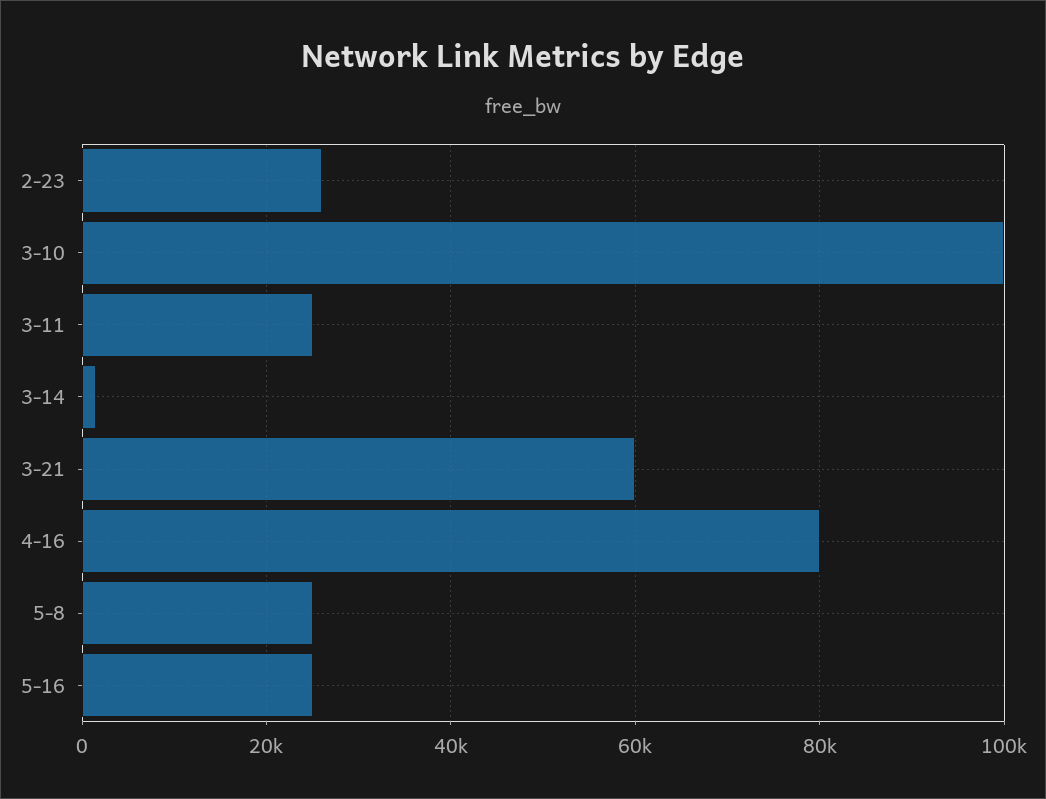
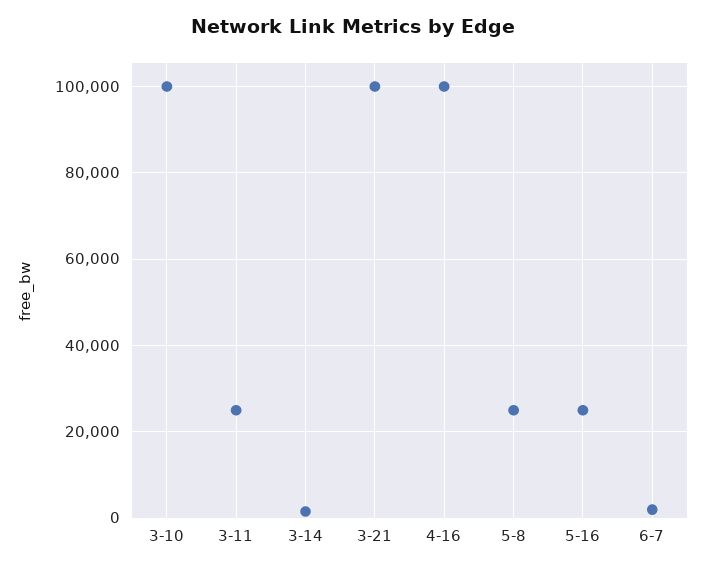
2-23: 26000 -> none
3-21: 60000 -> 100000
4-16: 80000 -> 100000
6-7: none -> 2000

